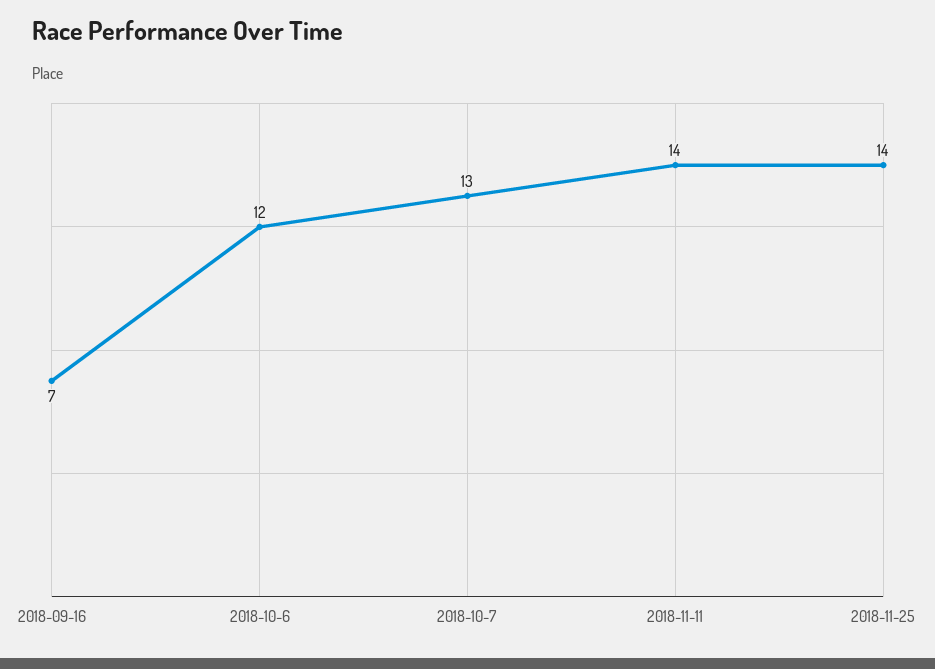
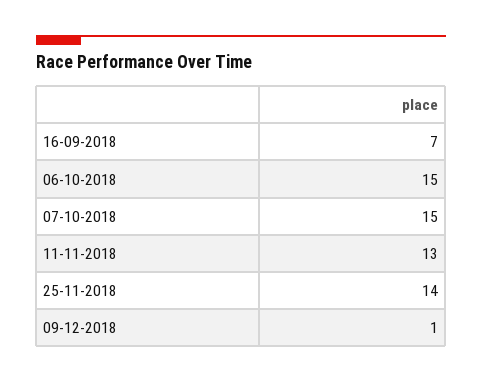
2018-10-6: 12 -> 15
2018-10-7: 13 -> 15
2018-11-11: 14 -> 13
09-12-2018: none -> 1

